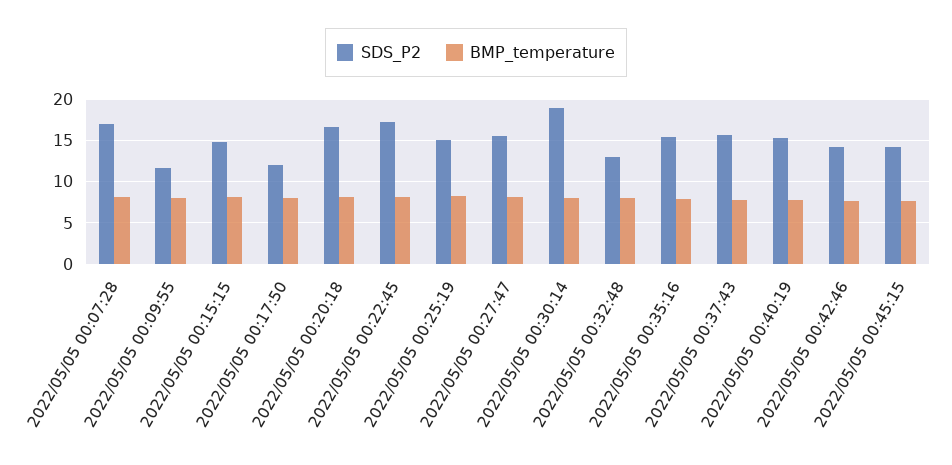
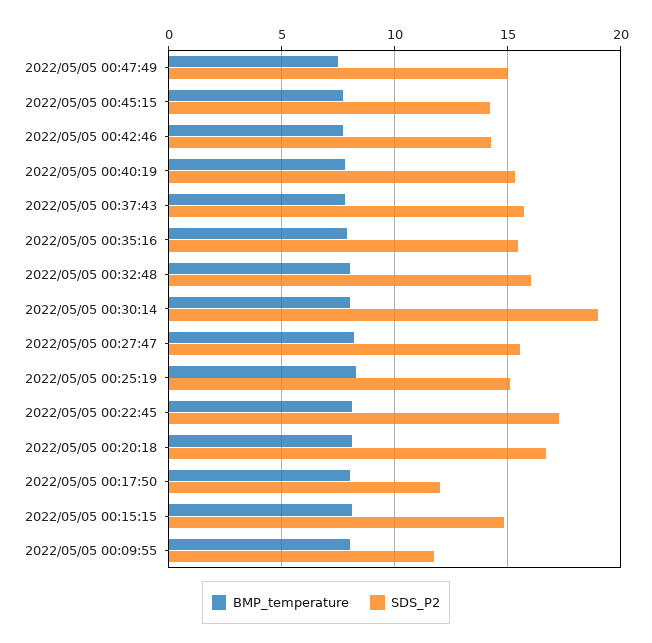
SDS_P2, 2022/05/05 00:07:28: 17 -> none
BMP_temperature, 2022/05/05 00:07:28: 8 -> none
SDS_P2, 2022/05/05 00:32:48: 13 -> 16
BMP_temperature, 2022/05/05 00:47:49: none -> 7.5
SDS_P2, 2022/05/05 00:47:49: none -> 15

